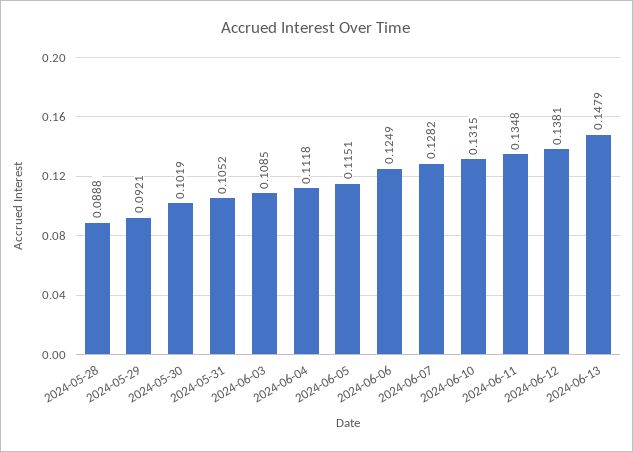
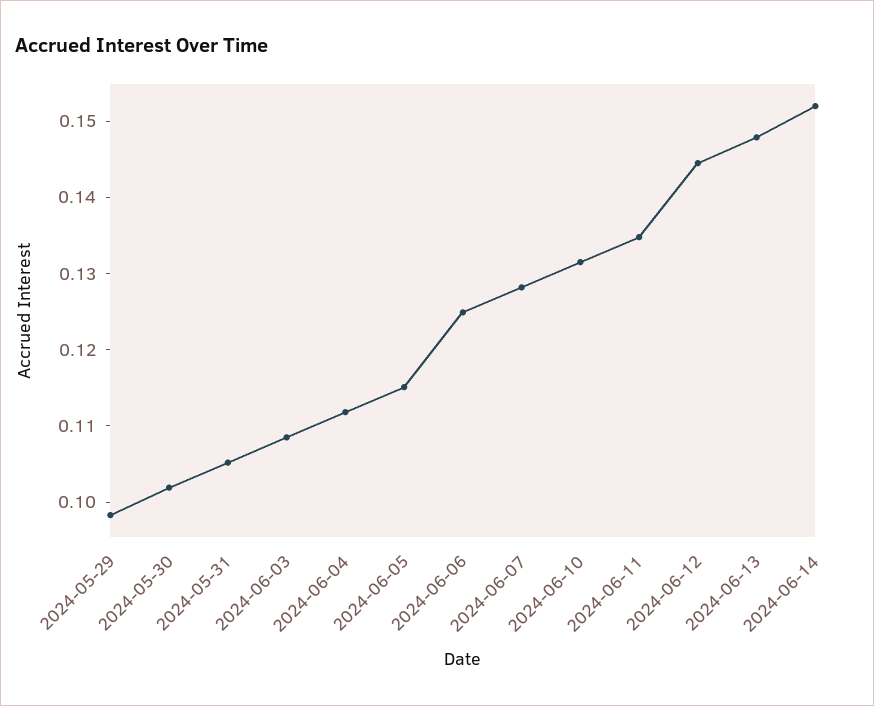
2024-05-28: 0.0888 -> none
2024-05-29: 0.0921 -> 0.098
2024-06-12: 0.1381 -> 0.144
2024-06-14: none -> 0.152

